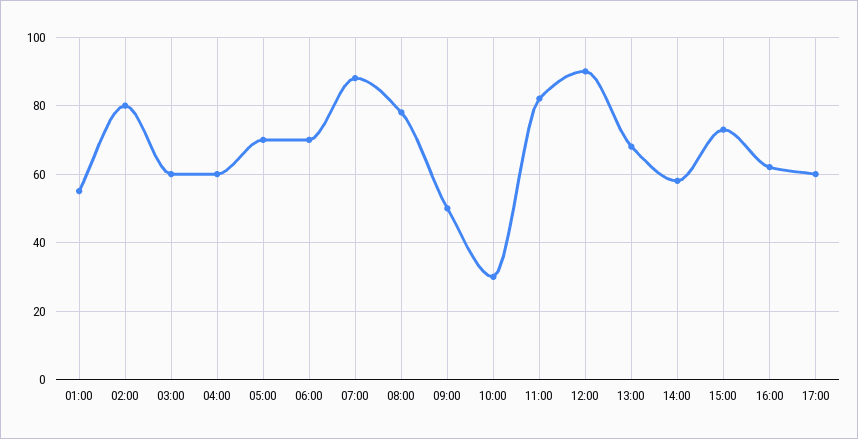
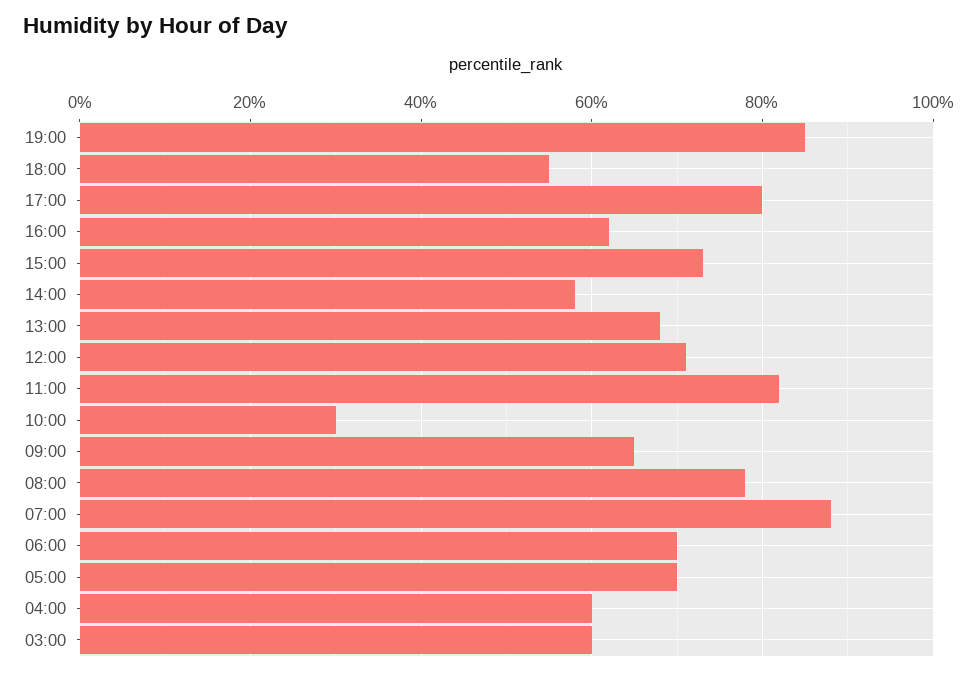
01:00: 55 -> none
02:00: 80 -> none
09:00: 50 -> 65
12:00: 90 -> 70
17:00: 60 -> 80
19:00: none -> 85
18:00: none -> 55

